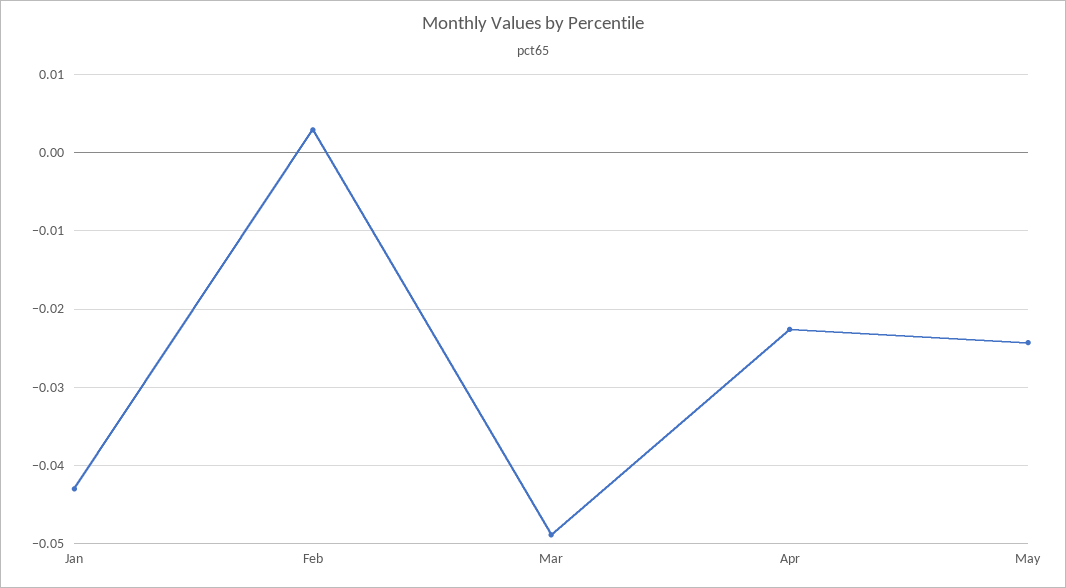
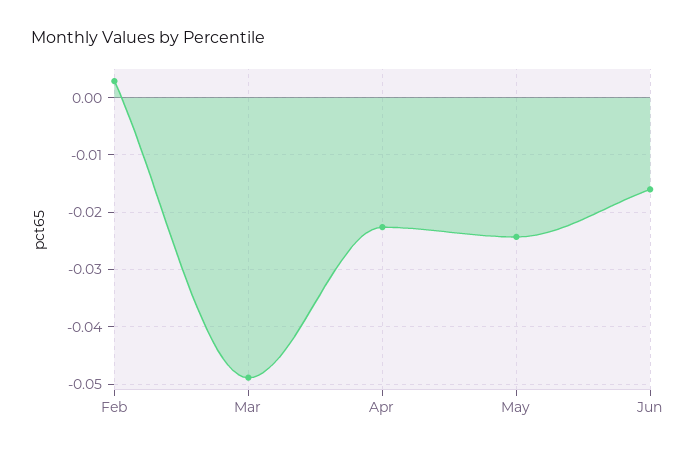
Jan: -0.043 -> none
Jun: none -> -0.016

